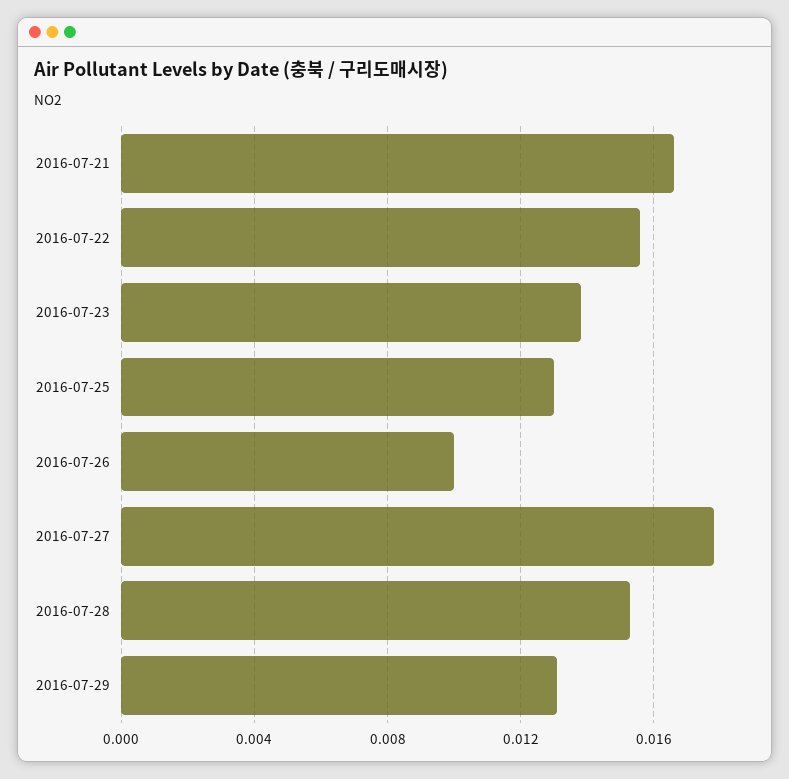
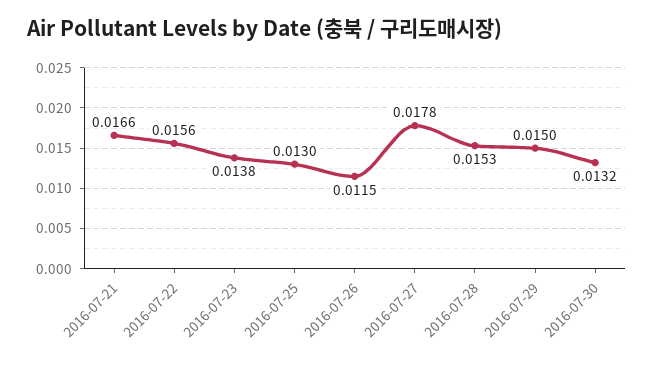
2016-07-26: 0.01 -> 0.0115
2016-07-29: 0.013 -> 0.015
2016-07-30: none -> 0.0132

